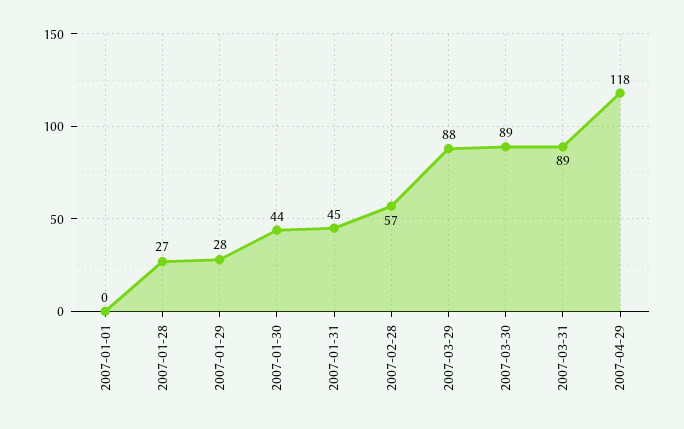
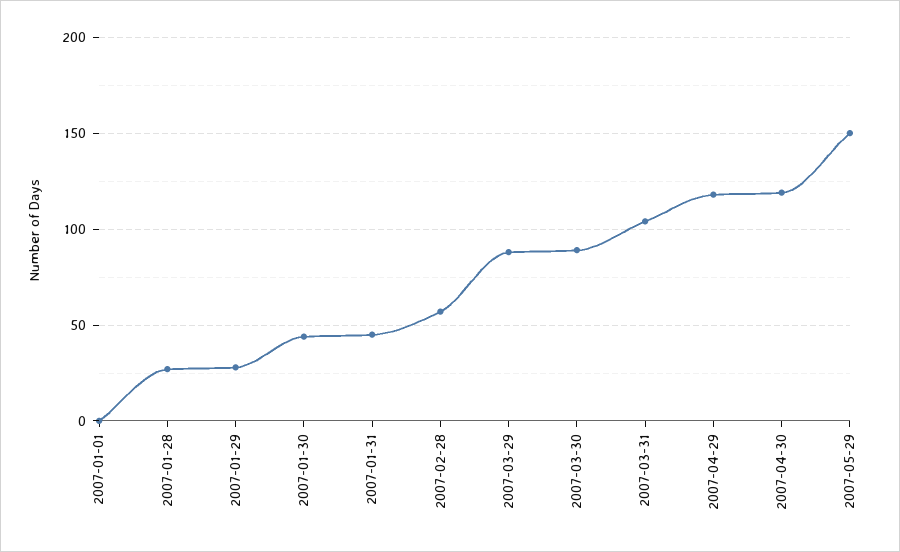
2007-03-31: 89 -> 105
2007-04-30: none -> 120
2007-05-29: none -> 150

